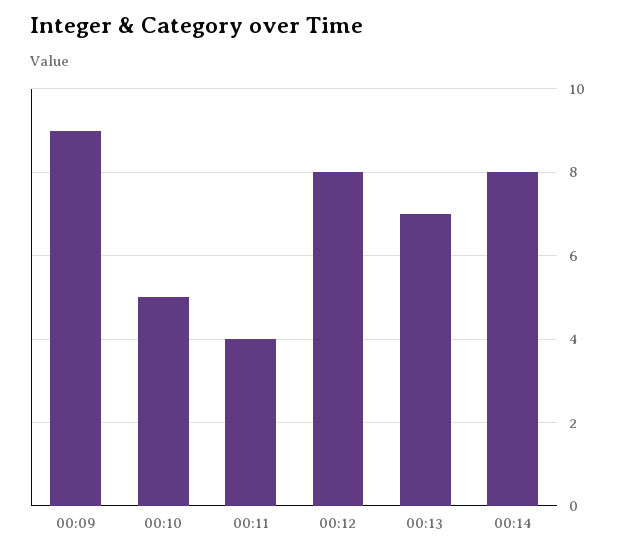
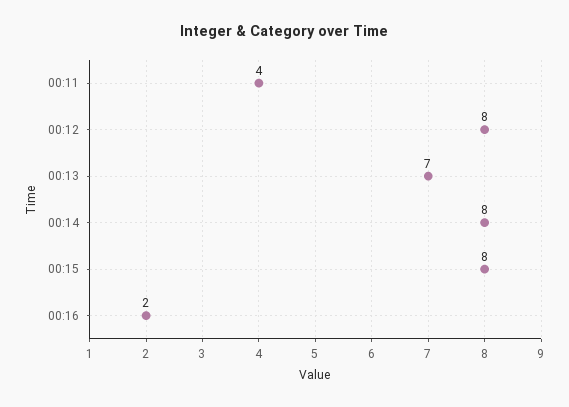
00:09: 9 -> none
00:10: 5 -> none
00:15: none -> 8
00:16: none -> 2

